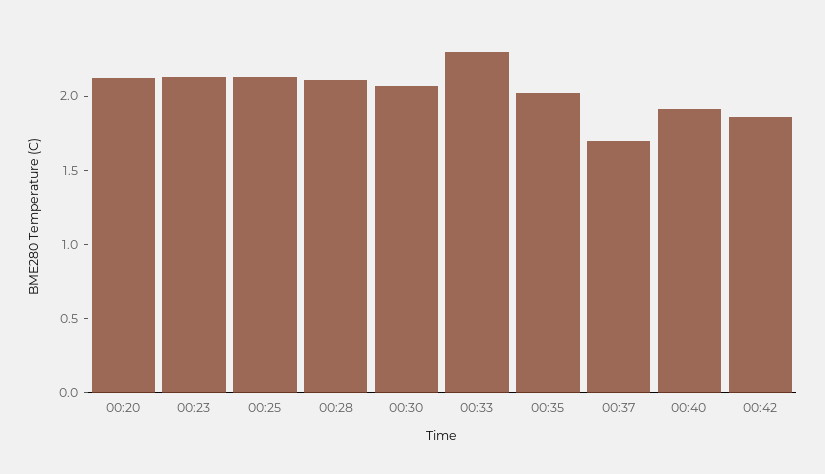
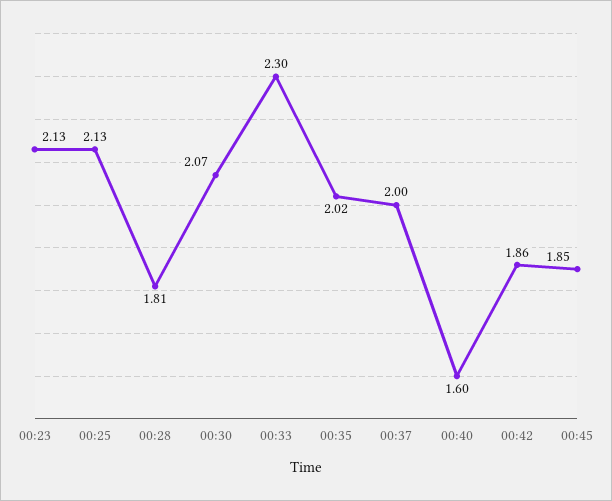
00:20: 2.1 -> none
00:28: 2.1 -> 1.81
00:37: 1.7 -> 2
00:40: 1.9 -> 1.6
00:45: none -> 1.85

